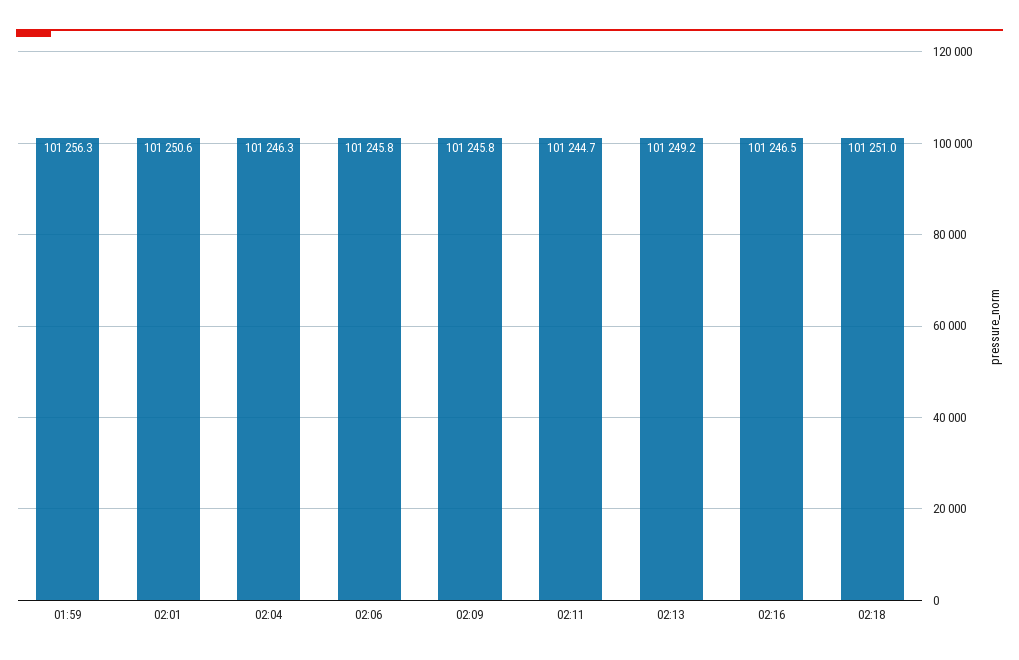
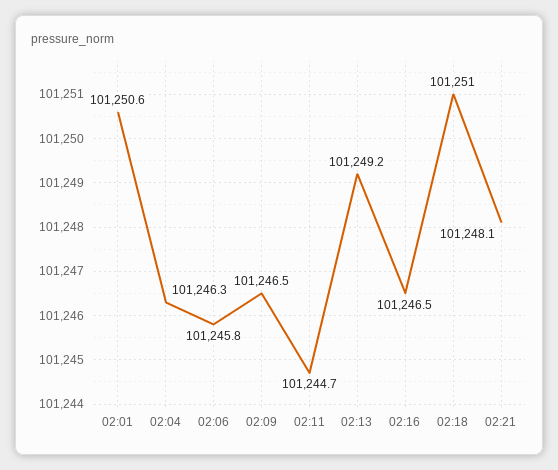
01:59: 101256.3 -> none
02:09: 101245.8 -> 101246.5
02:21: none -> 101248.1

